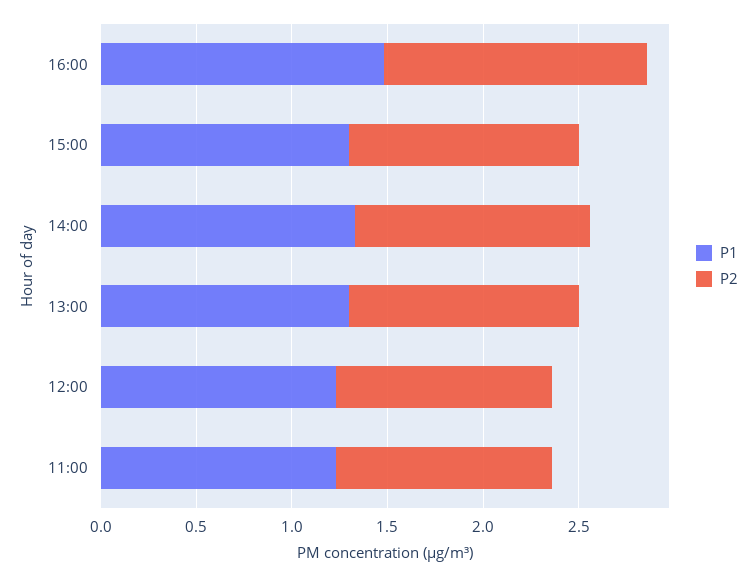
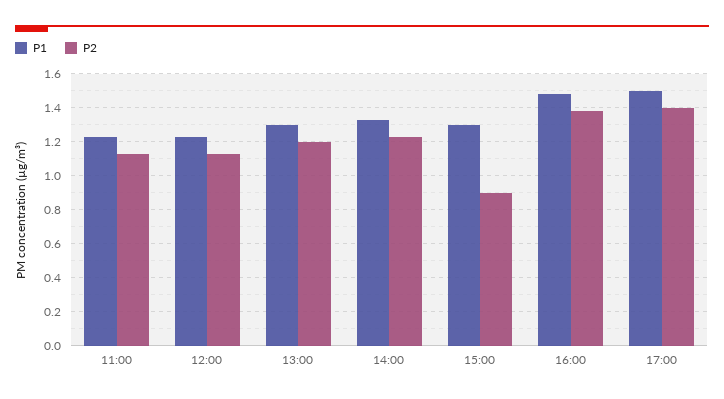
P2, 15:00: 1.2 -> 0.9
P1, 17:00: none -> 1.5
P2, 17:00: none -> 1.4

